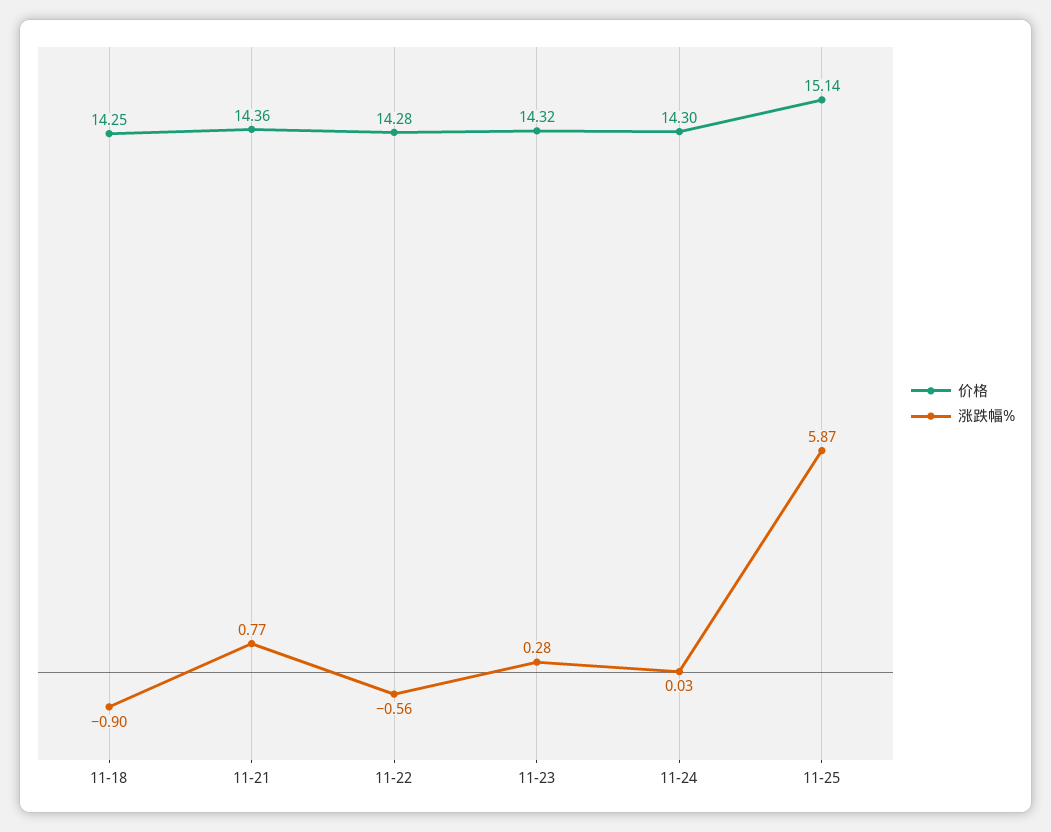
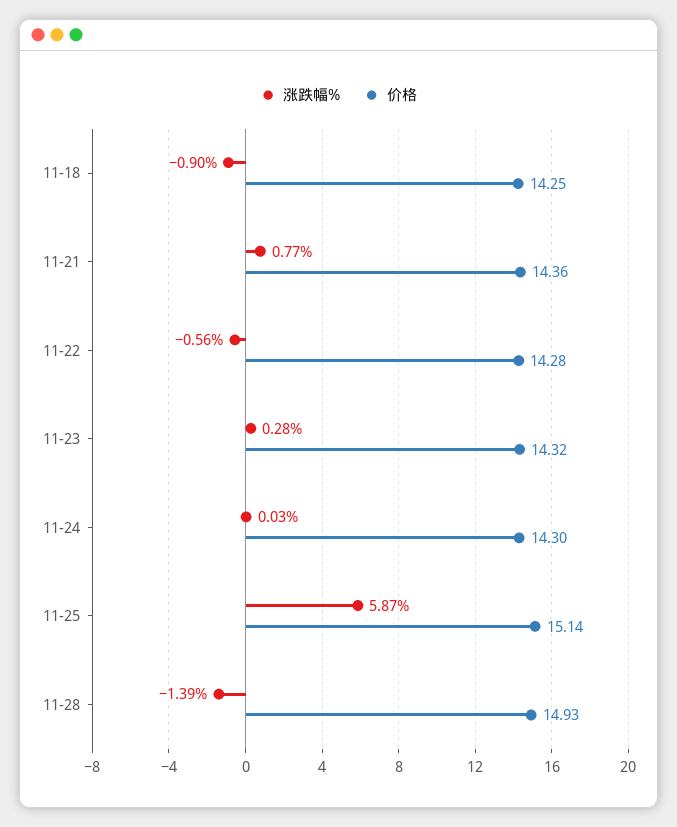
涨跌幅%, 11-28: none -> -1.39
价格, 11-28: none -> 14.93

